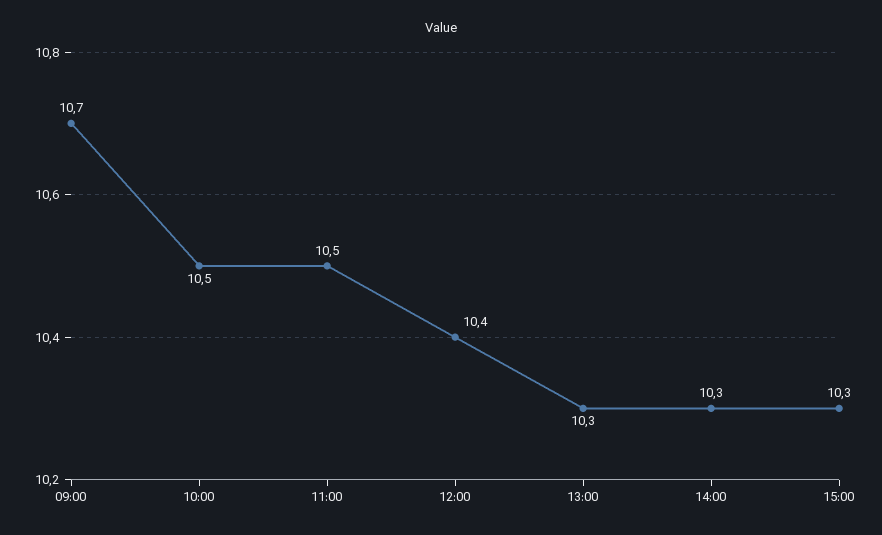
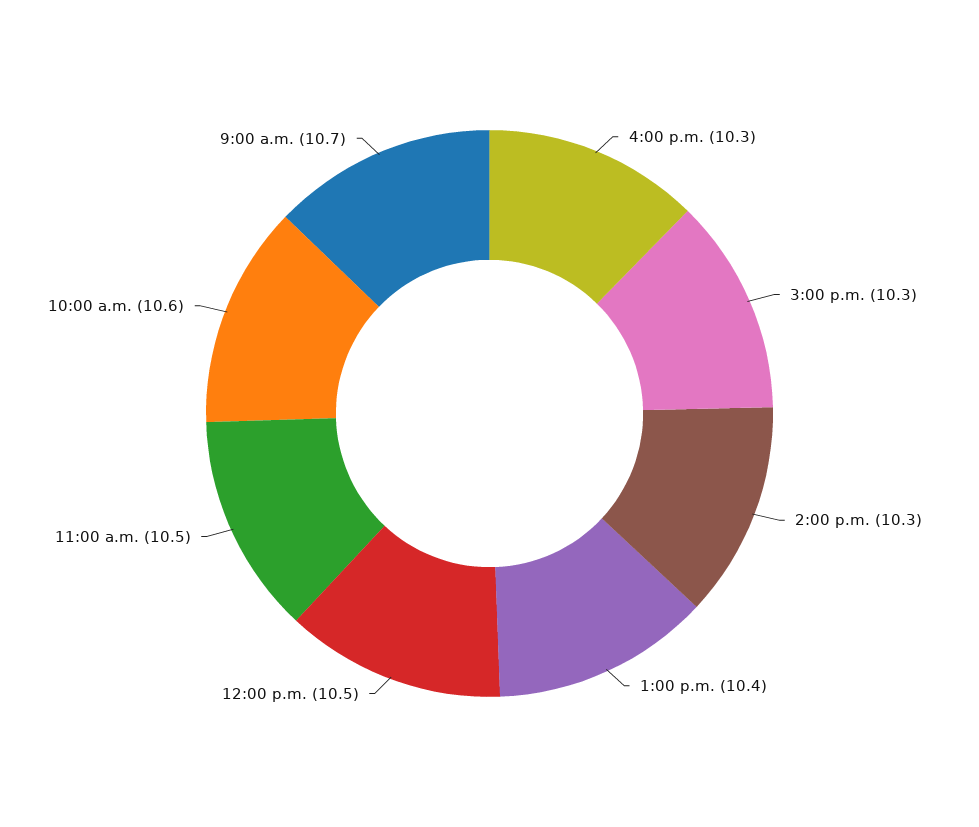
10:00: 10.5 -> 10.6
12:00: 10.4 -> 10.5
13:00: 10.3 -> 10.4
4:00 p.m.: none -> 10.3

